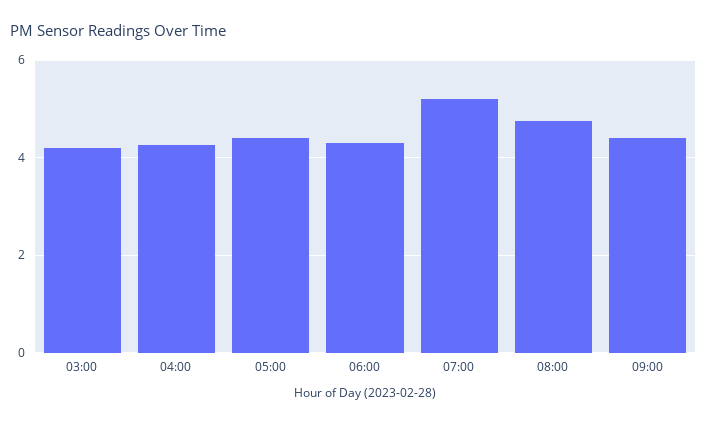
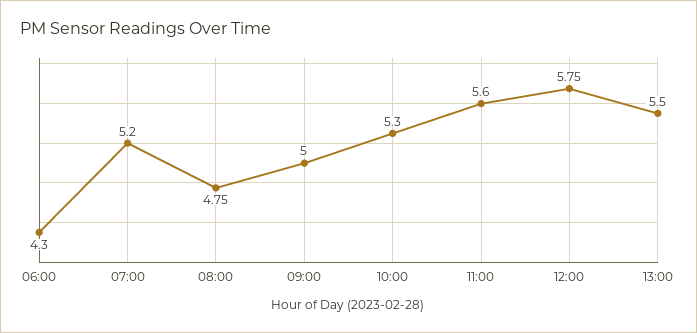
03:00: 4.2 -> none
04:00: 4.2 -> none
05:00: 4.4 -> none
09:00: 4.4 -> 5
10:00: none -> 5.3
11:00: none -> 5.6
12:00: none -> 5.75
13:00: none -> 5.5

